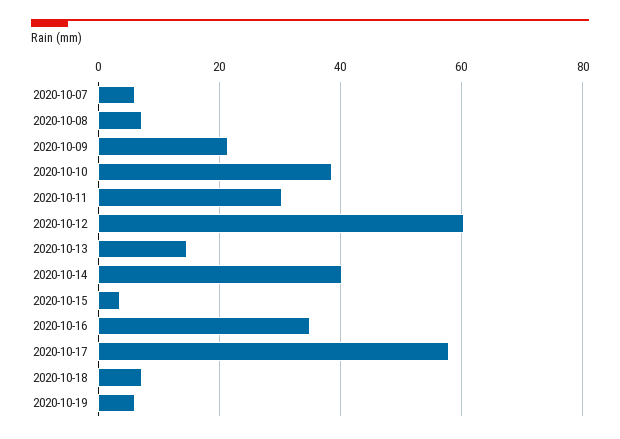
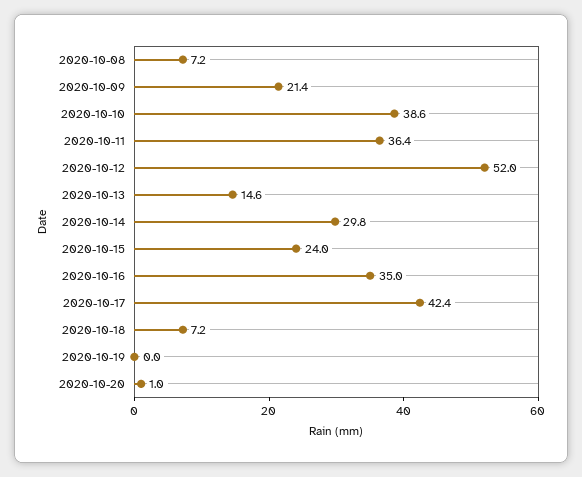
2020-10-07: 6 -> none
2020-10-11: 30 -> 36.4
2020-10-12: 60 -> 52
2020-10-14: 40 -> 29.8
2020-10-15: 4 -> 24
2020-10-17: 58 -> 42.4
2020-10-19: 6 -> 0
2020-10-20: none -> 1

